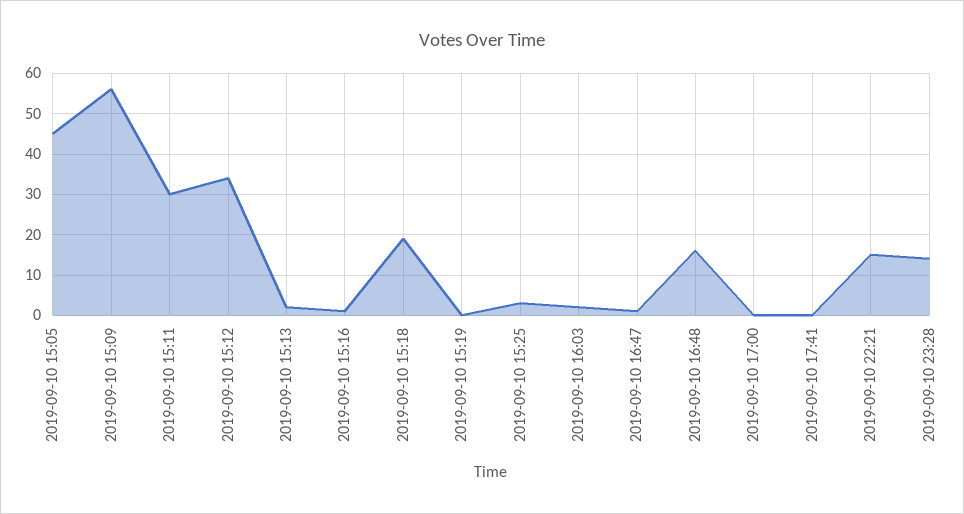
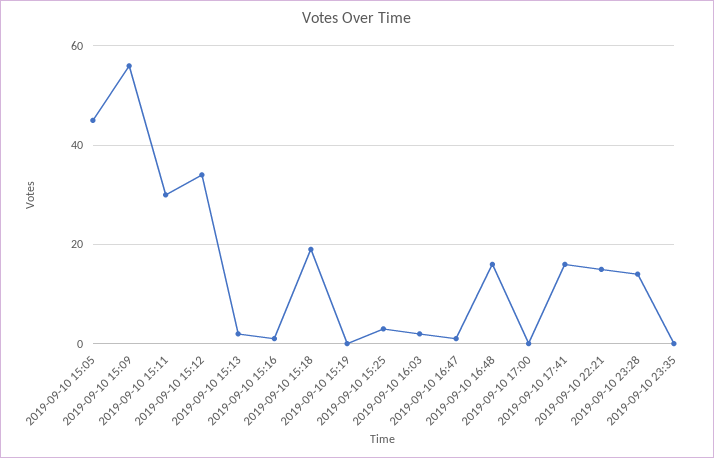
2019-09-10 17:41: 0 -> 15
2019-09-10 23:35: none -> 0

